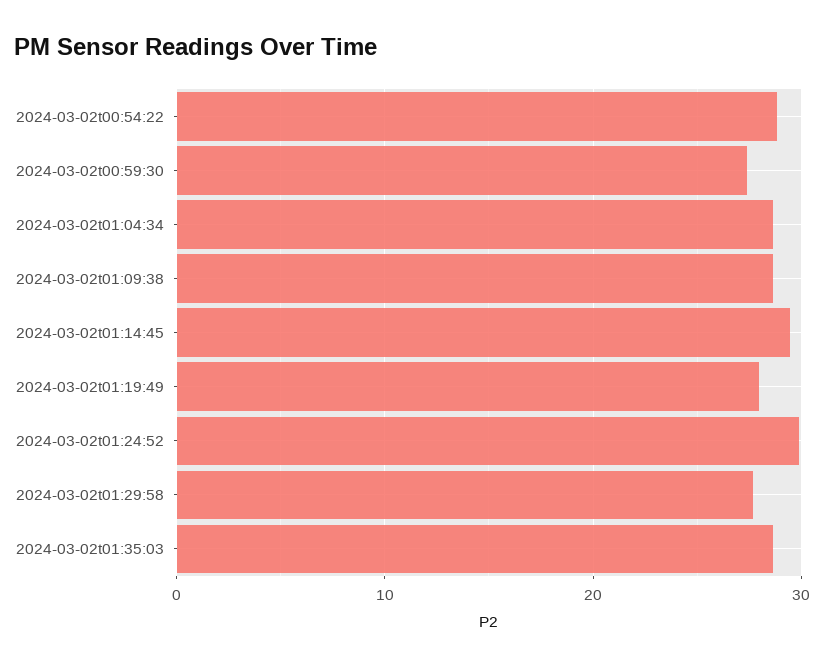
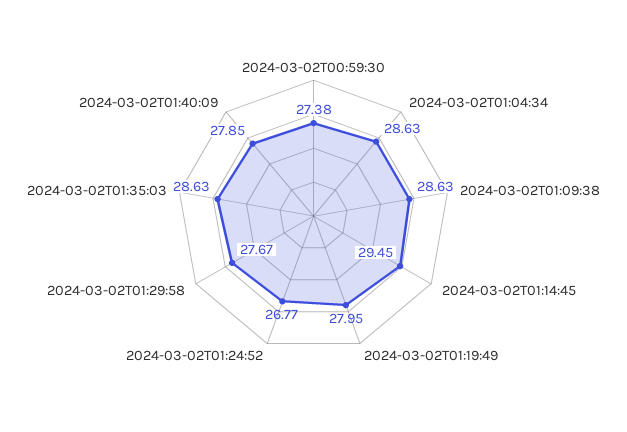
2024-03-02t00:54:22: 29 -> none
2024-03-02t01:24:52: 30 -> 26.77
2024-03-02T01:40:09: none -> 27.85

